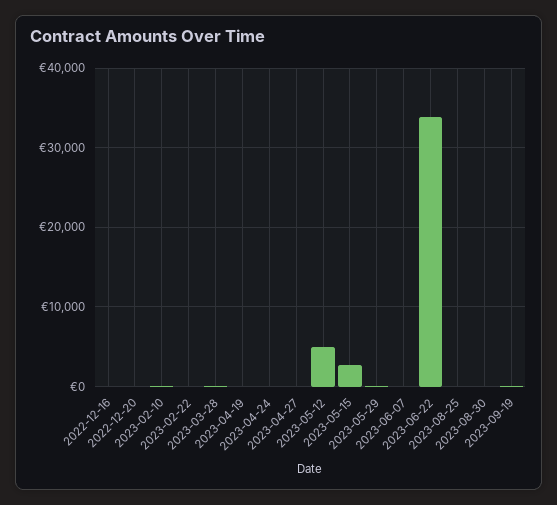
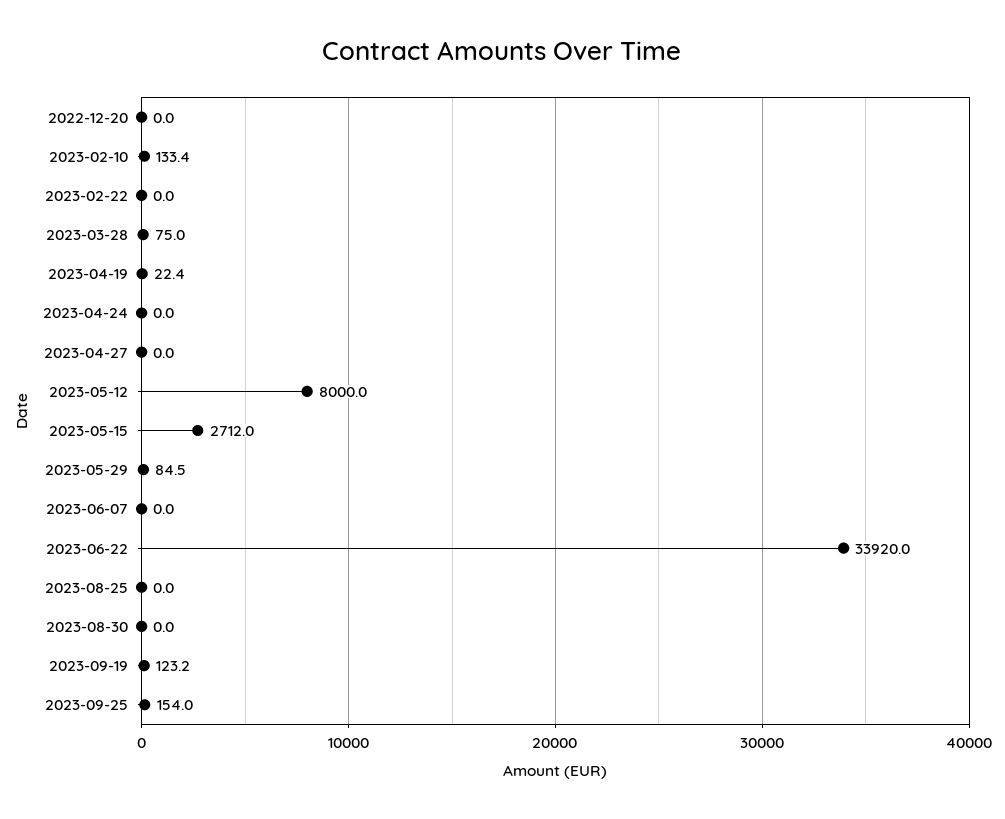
2022-12-16: 0 -> none
2023-05-12: 5000 -> 8000
2023-09-25: none -> 154

